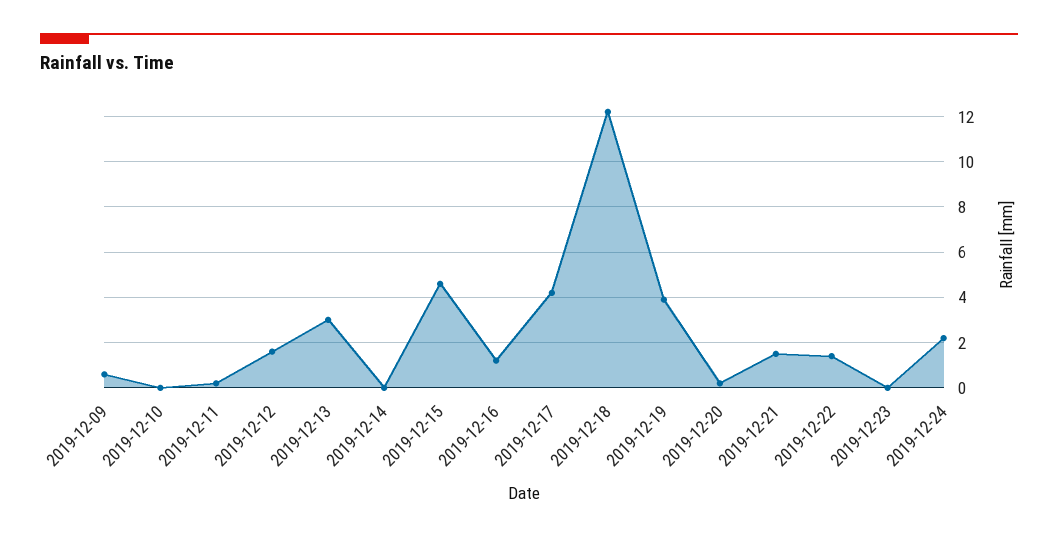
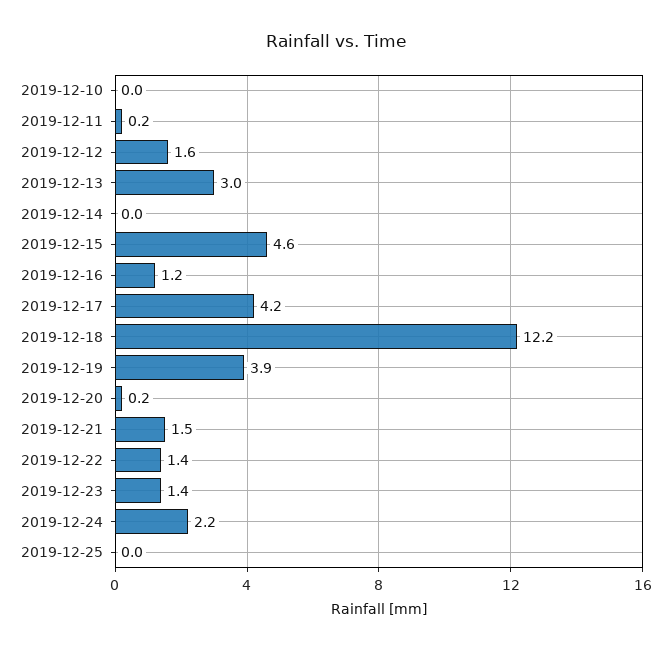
2019-12-09: 0.5 -> none
2019-12-23: 0 -> 1.4
2019-12-25: none -> 0

